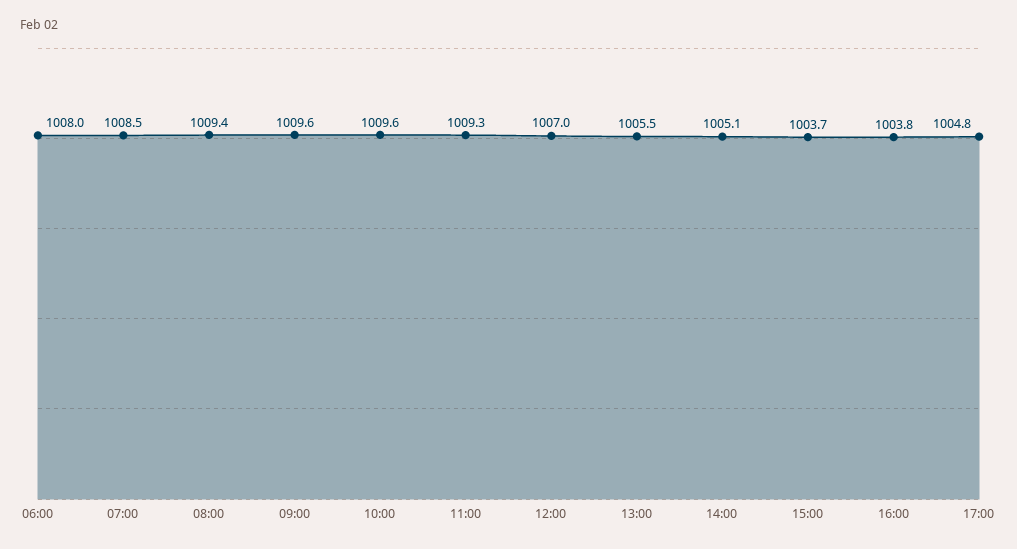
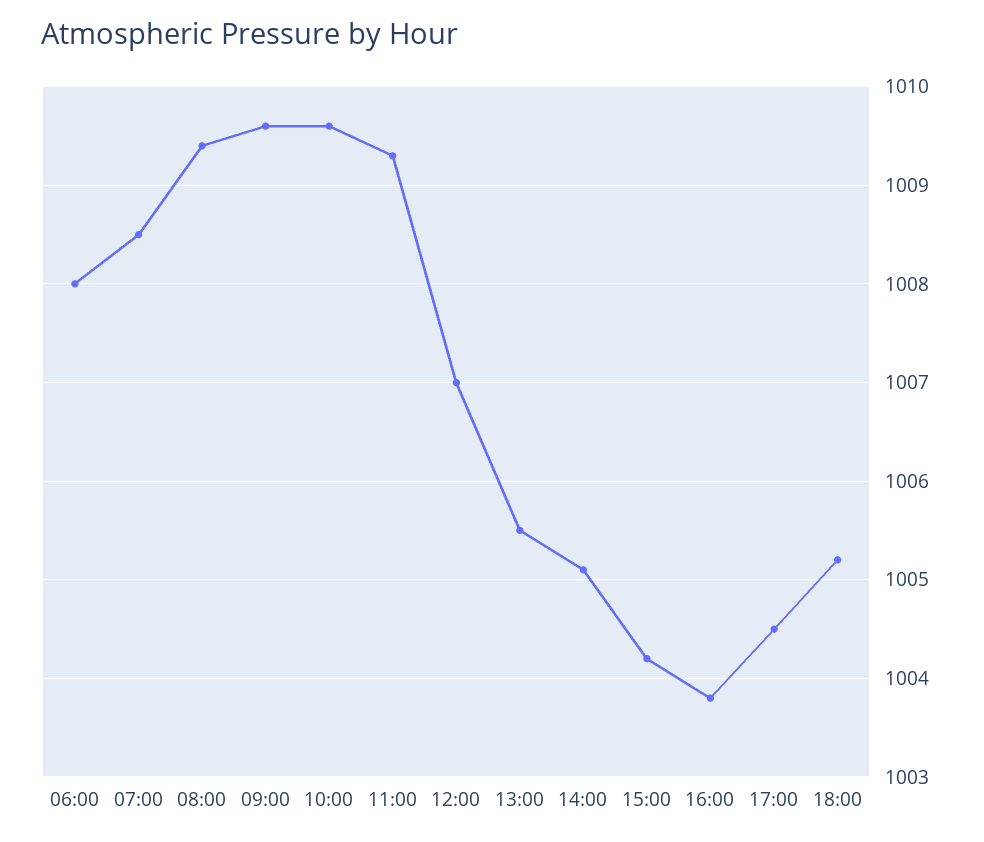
15:00: 1003.7 -> 1004.2
17:00: 1004.8 -> 1004.5
18:00: none -> 1005.2

